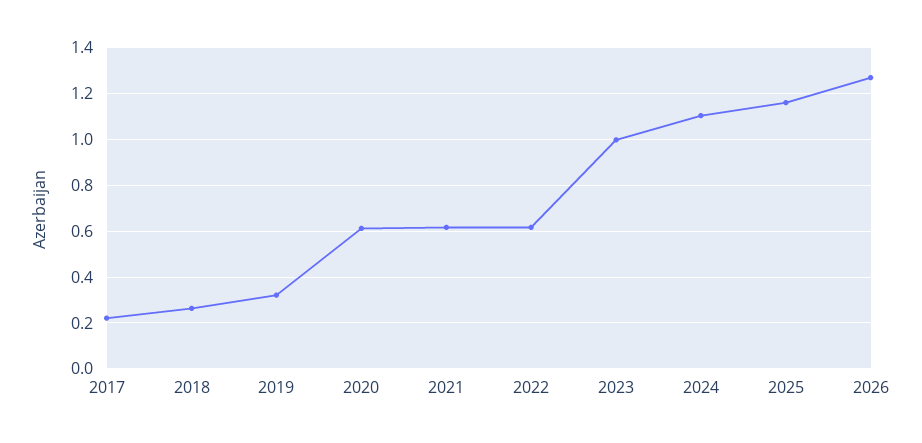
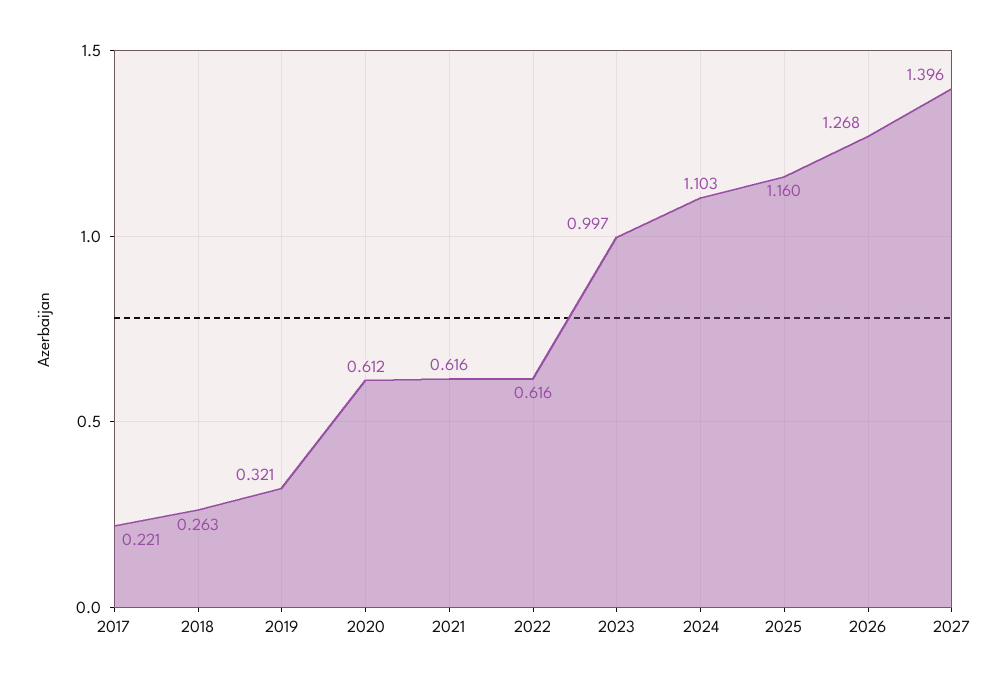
2027: none -> 1.396

